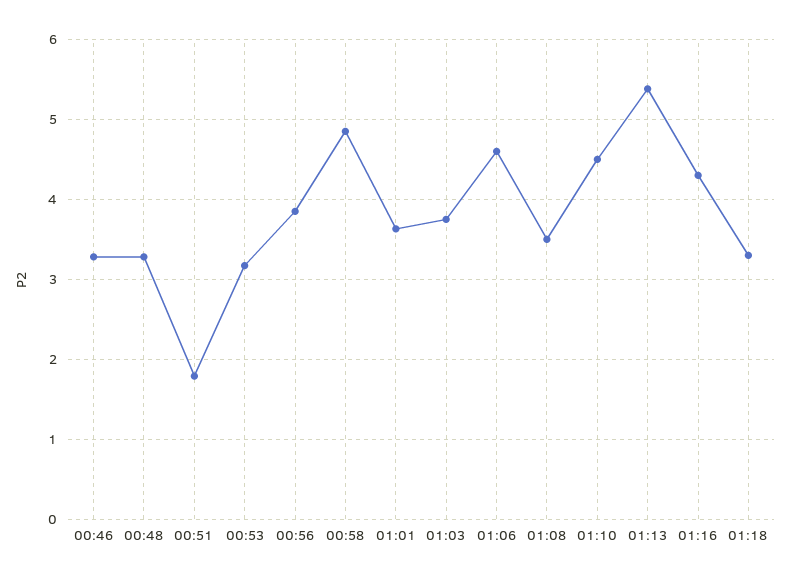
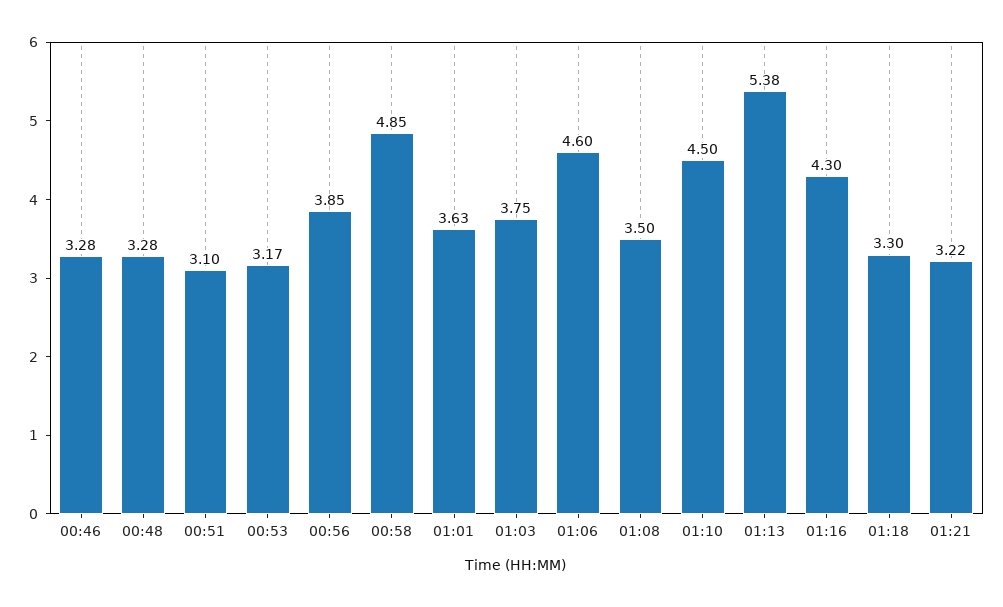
00:51: 1.8 -> 3.1
01:21: none -> 3.22

